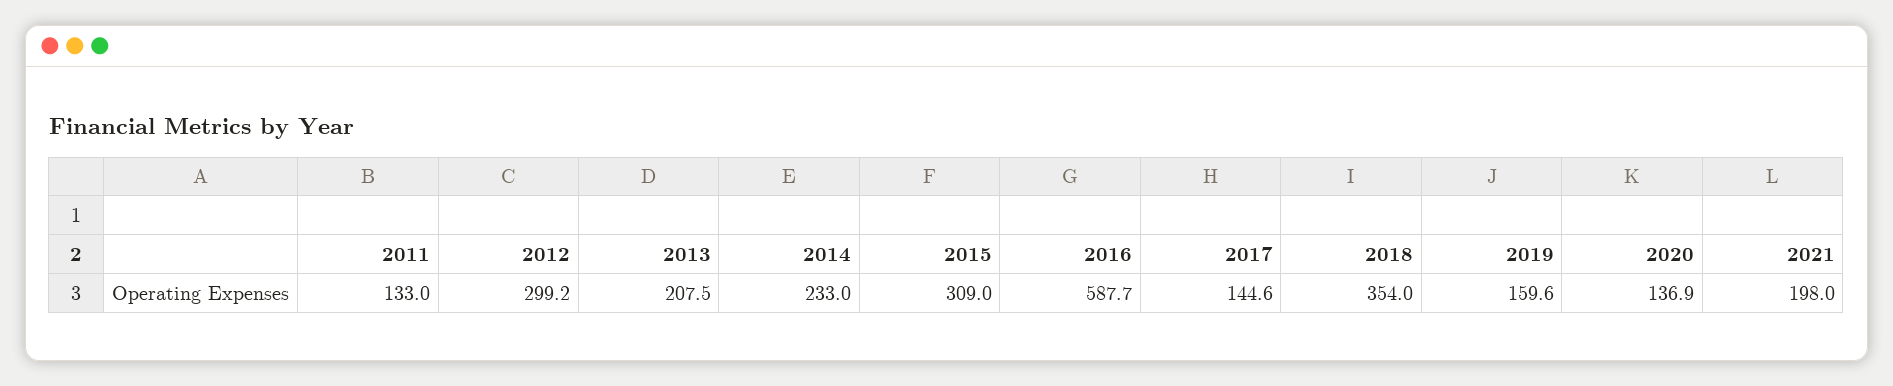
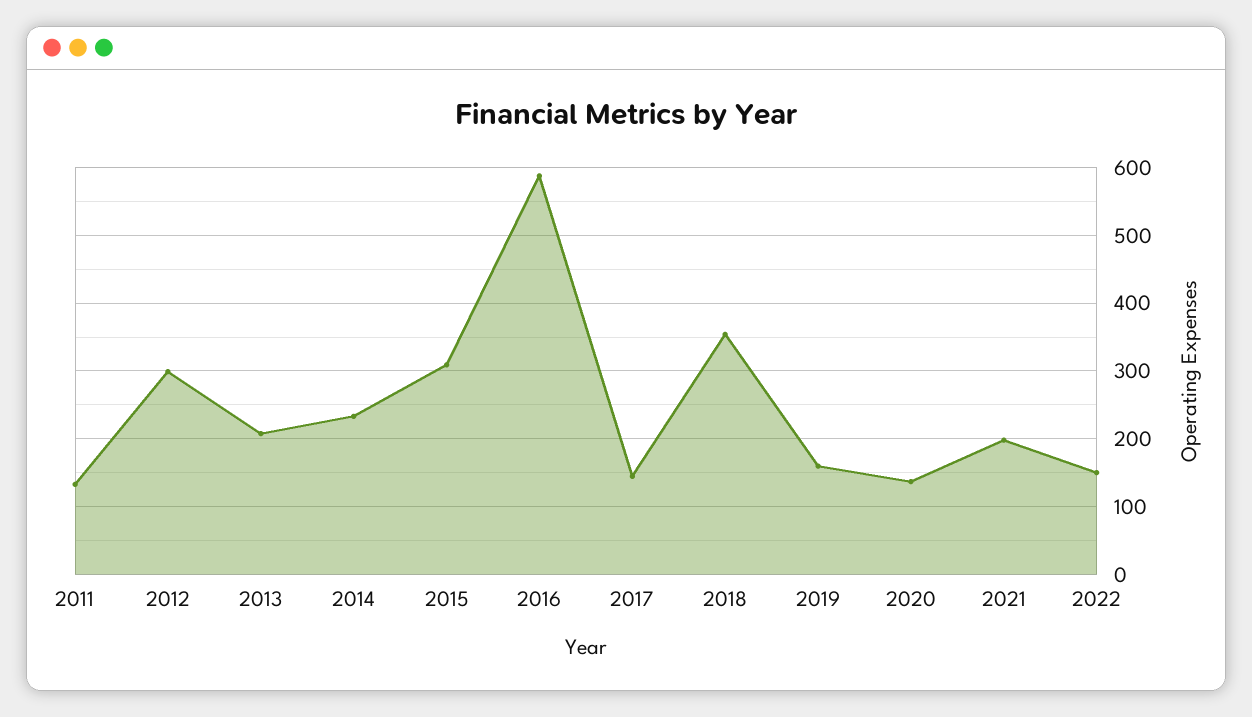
2022: none -> 150

